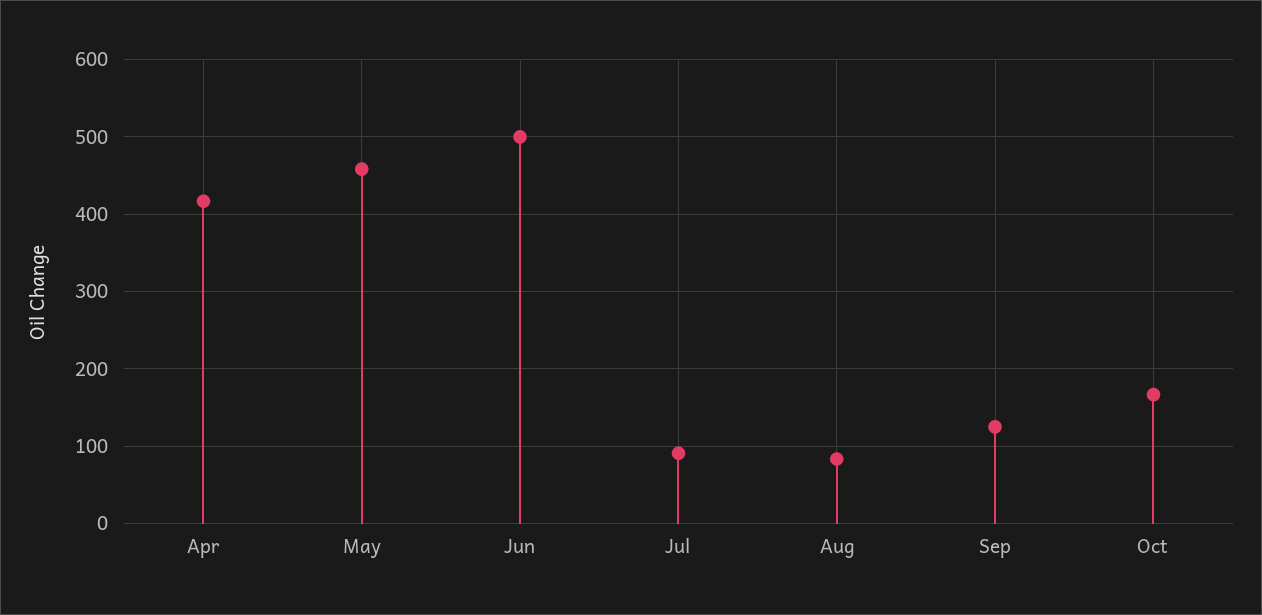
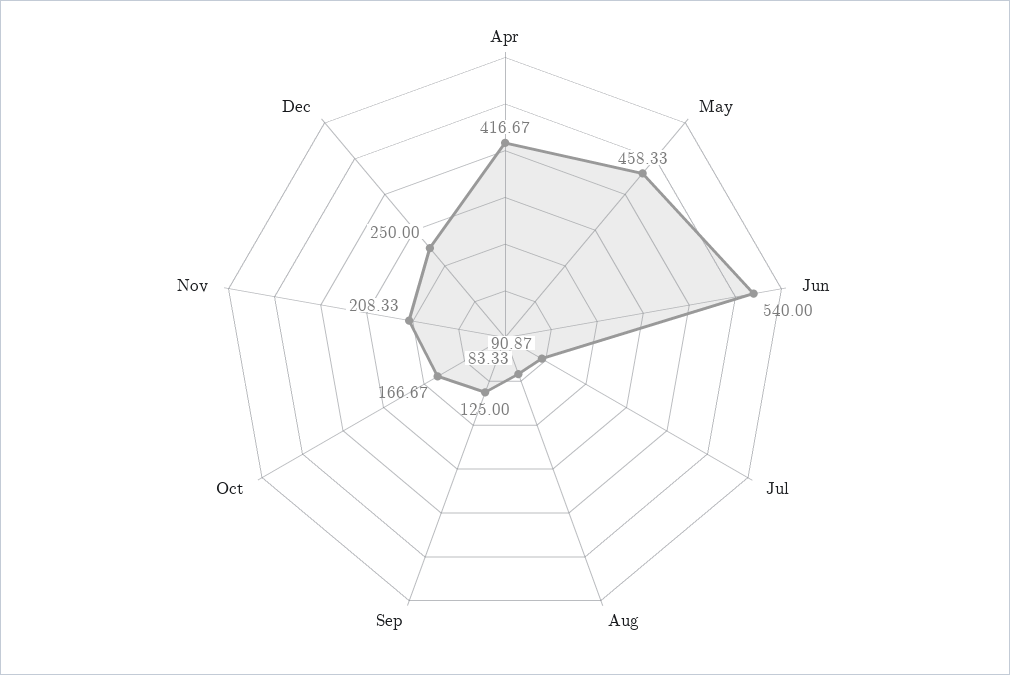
Jun: 500 -> 540
Nov: none -> 208.33
Dec: none -> 250

